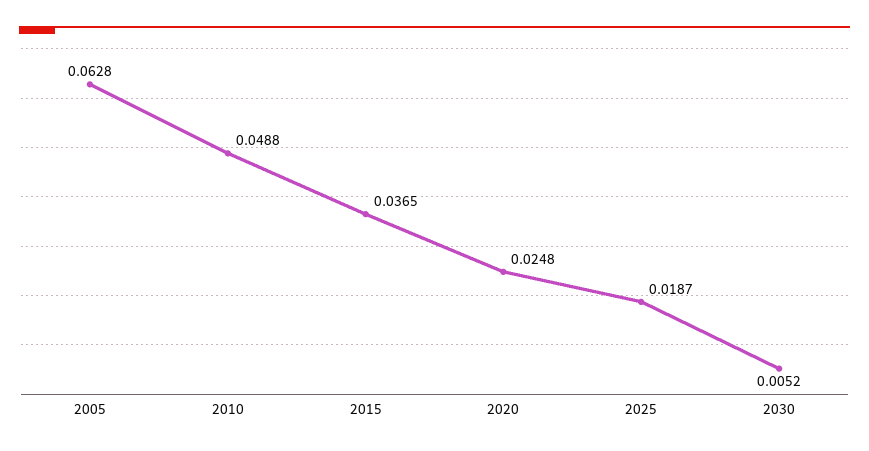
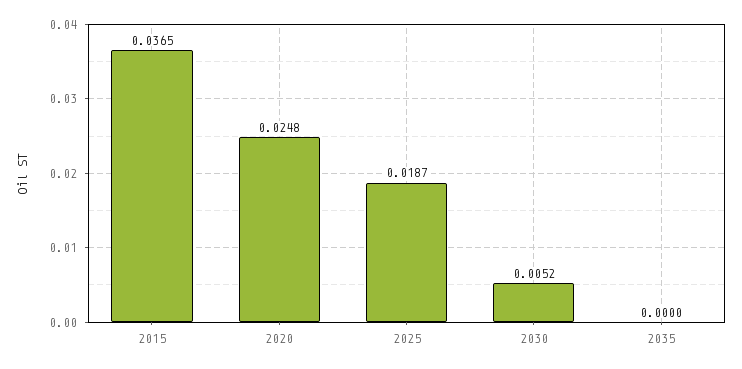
2005: 0.0628 -> none
2010: 0.0488 -> none
2035: none -> 0

